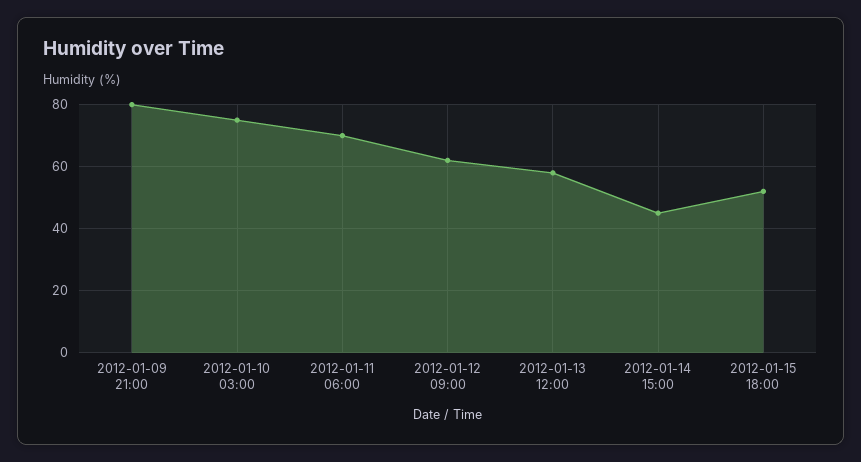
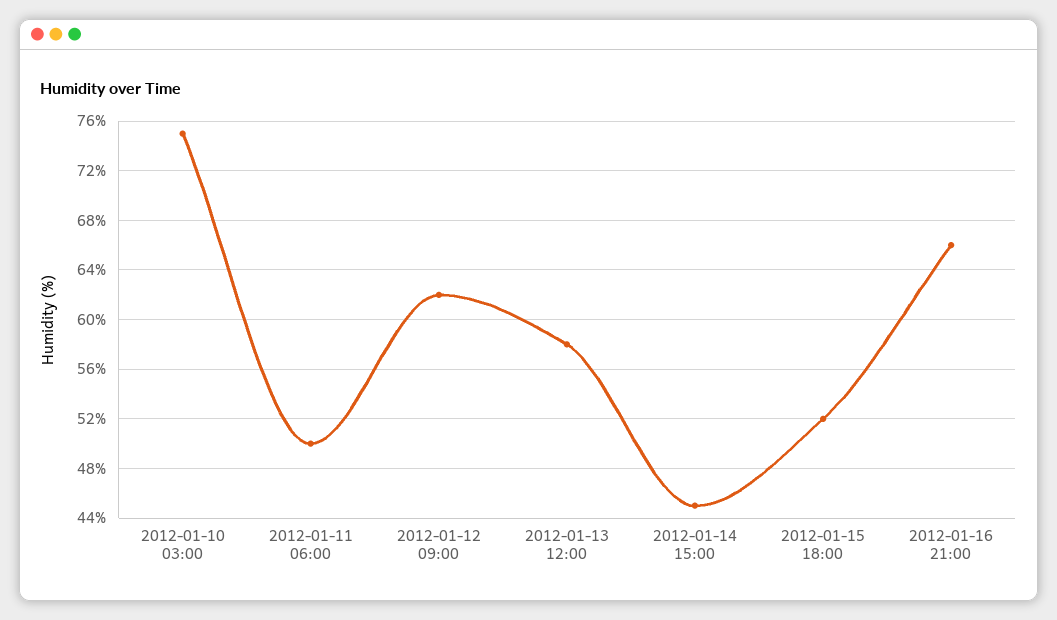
2012-01-09 21:00: 80 -> none
2012-01-11 06:00: 70 -> 50
2012-01-16 21:00: none -> 66

